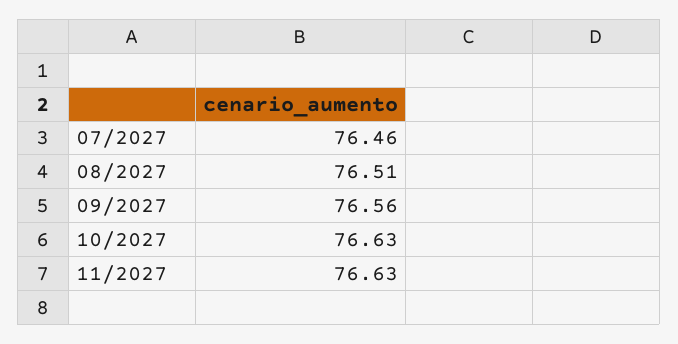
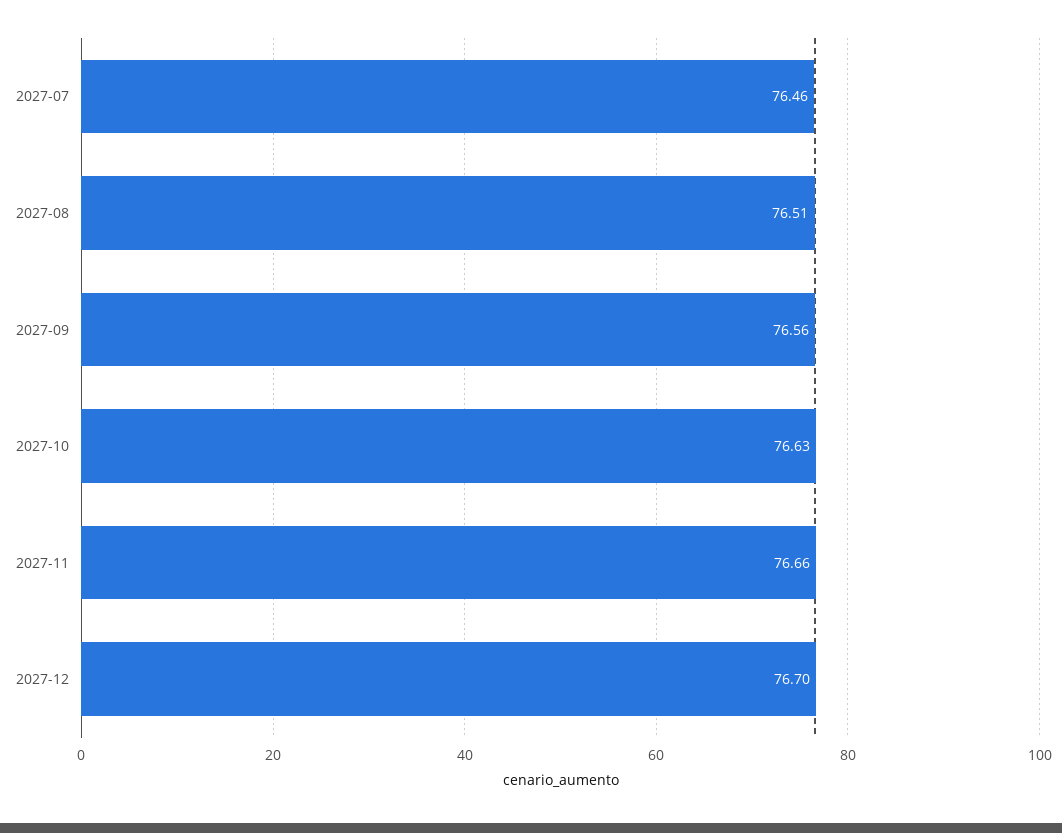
11/2027: 76.63 -> 76.66
2027-12: none -> 76.7

